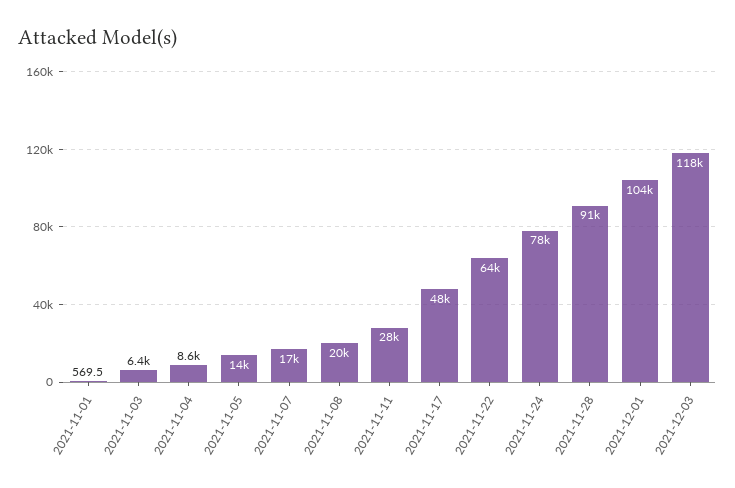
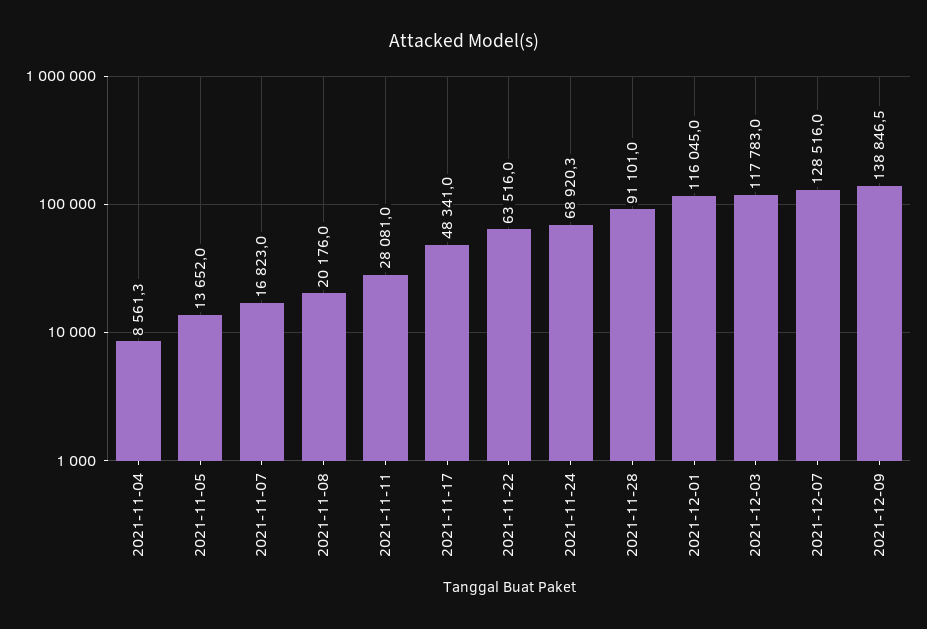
2021-11-01: 569.5 -> none
2021-11-03: 6400 -> none
2021-11-24: 78000 -> 68920.3
2021-12-01: 104000 -> 116045
2021-12-07: none -> 128516
2021-12-09: none -> 138846.5

